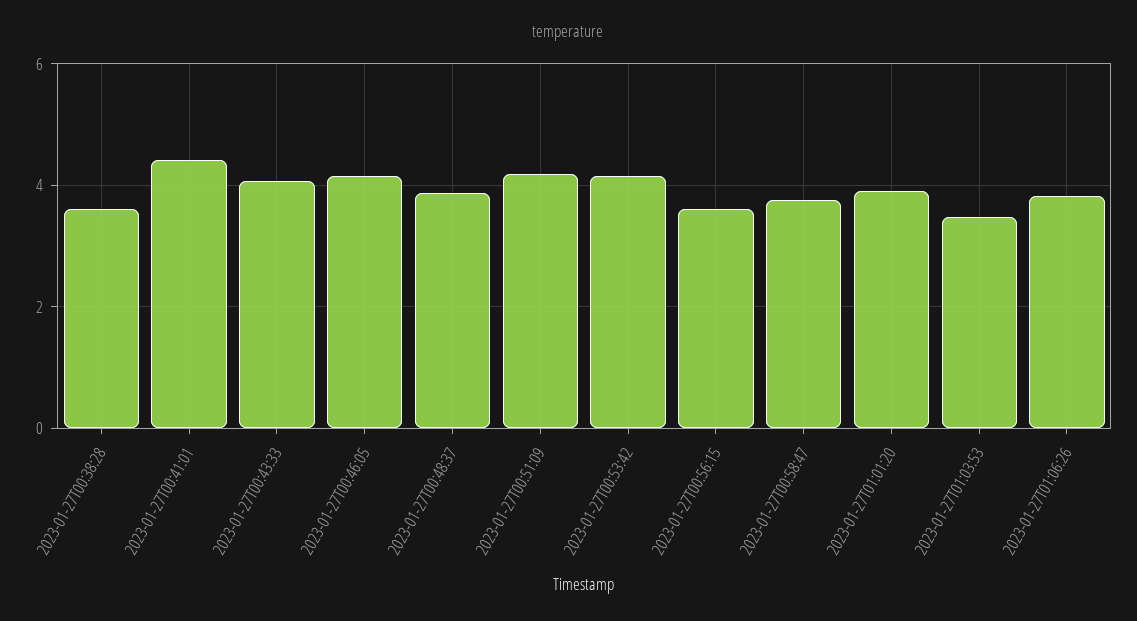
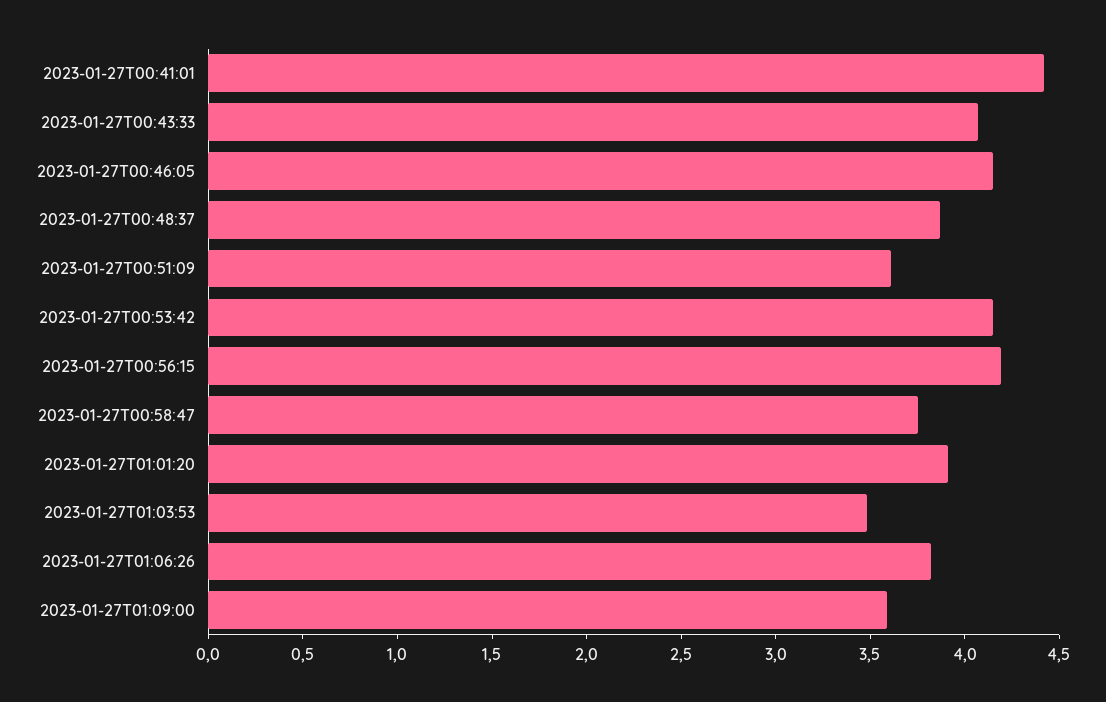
2023-01-27T00:38:28: 3.6 -> none
2023-01-27T00:51:09: 4.2 -> 3.6
2023-01-27T00:56:15: 3.6 -> 4.2
2023-01-27T01:09:00: none -> 3.6

